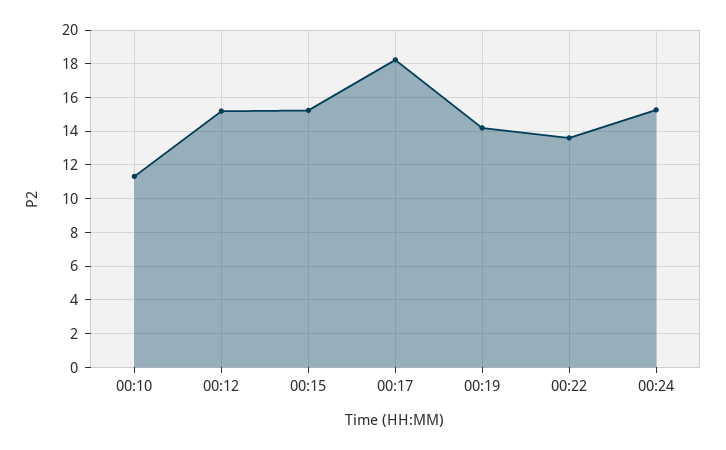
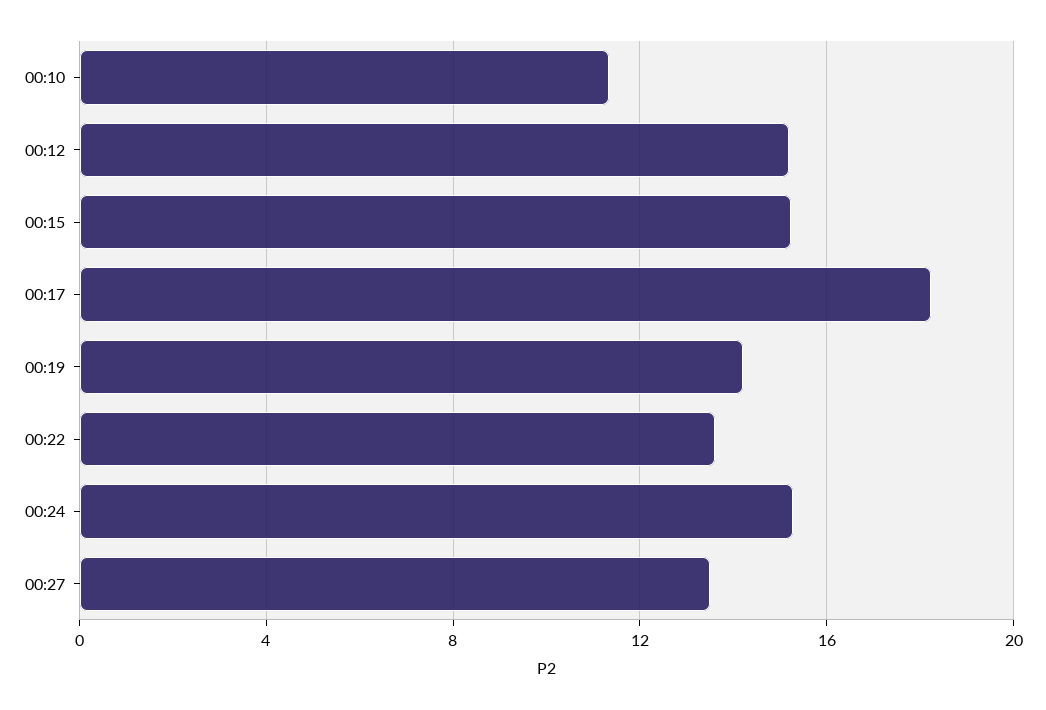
00:27: none -> 13.5

